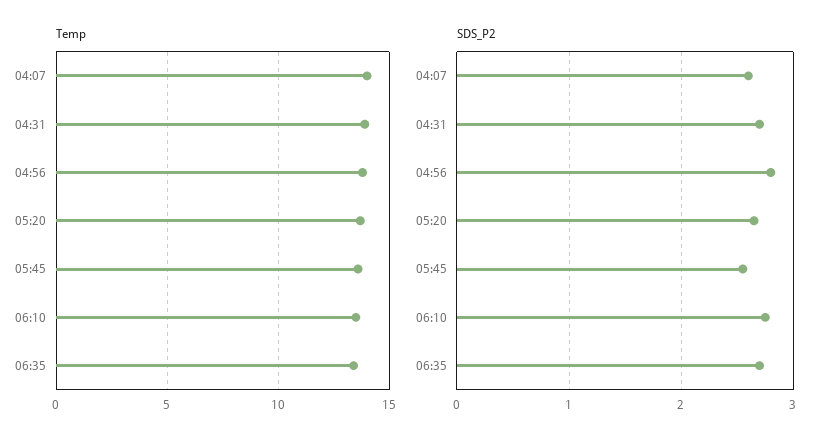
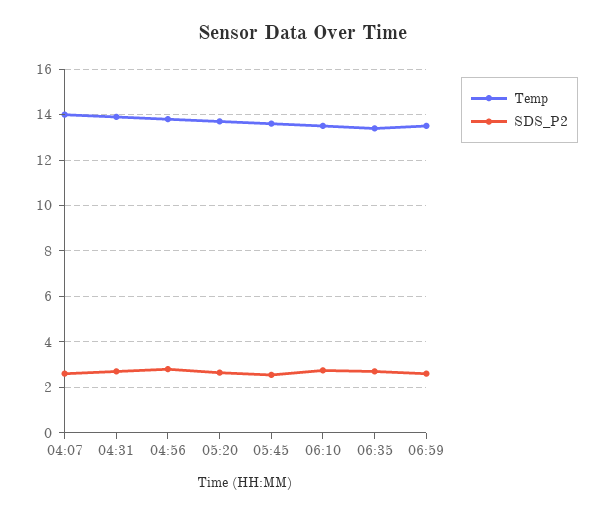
Temp, 06:59: none -> 13.5
SDS_P2, 06:59: none -> 2.5

